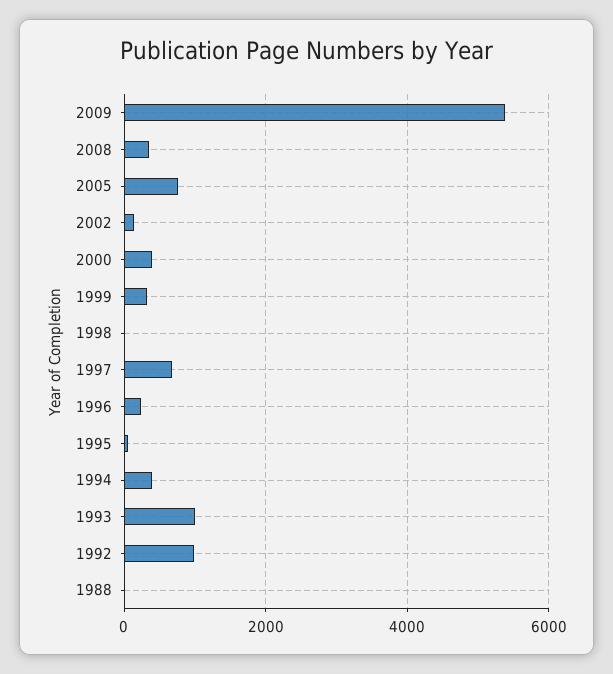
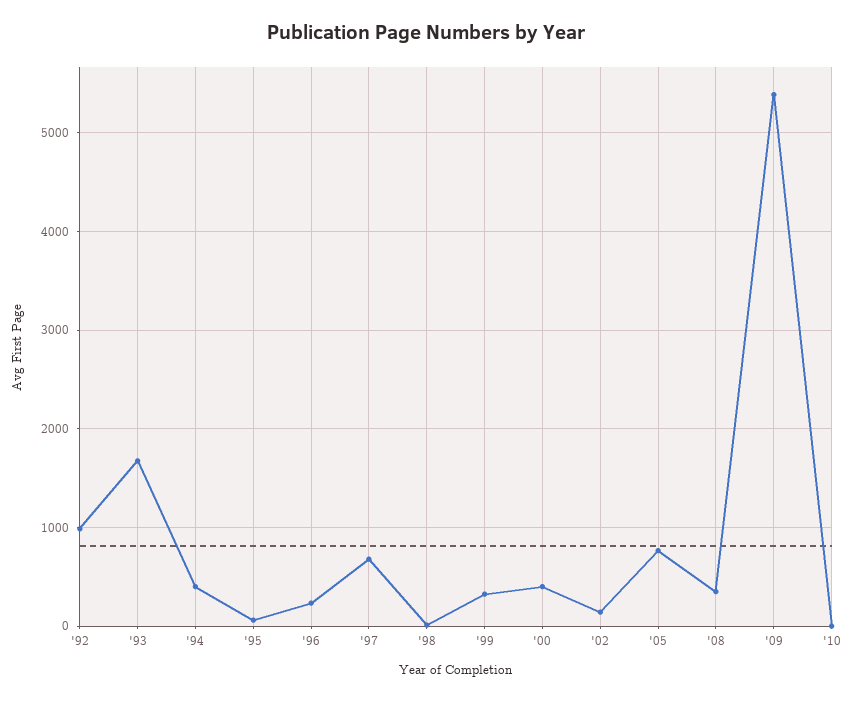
1993: 1000 -> 1700
1988: 0 -> none
'10: none -> 0

